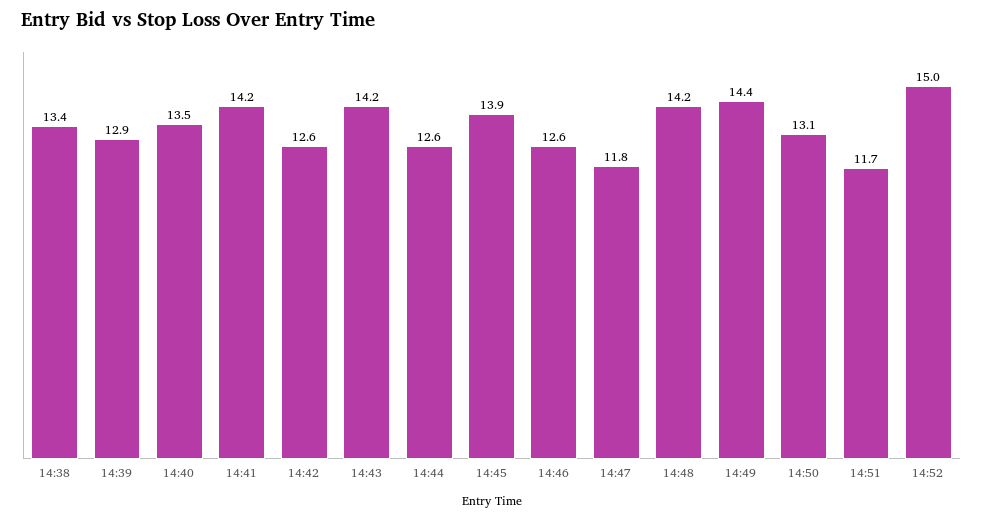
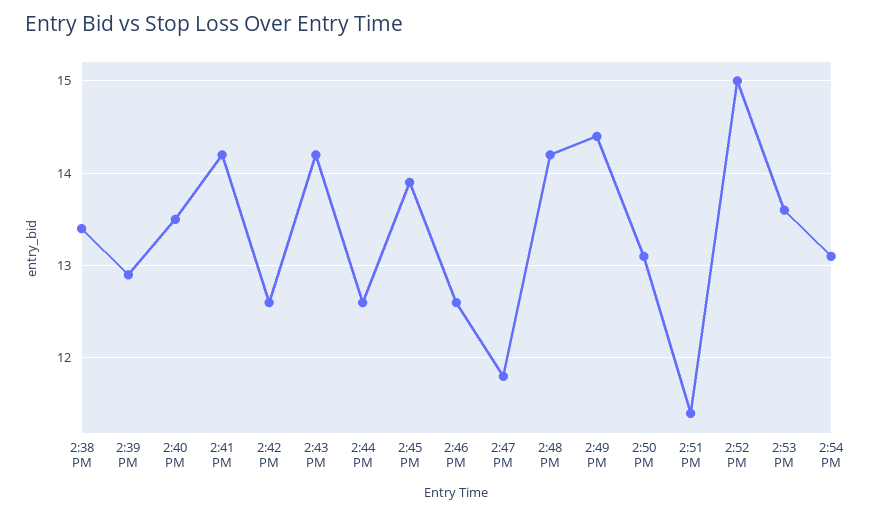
14:51: 11.7 -> 11.4
2:53 PM: none -> 13.6
2:54 PM: none -> 13.1

